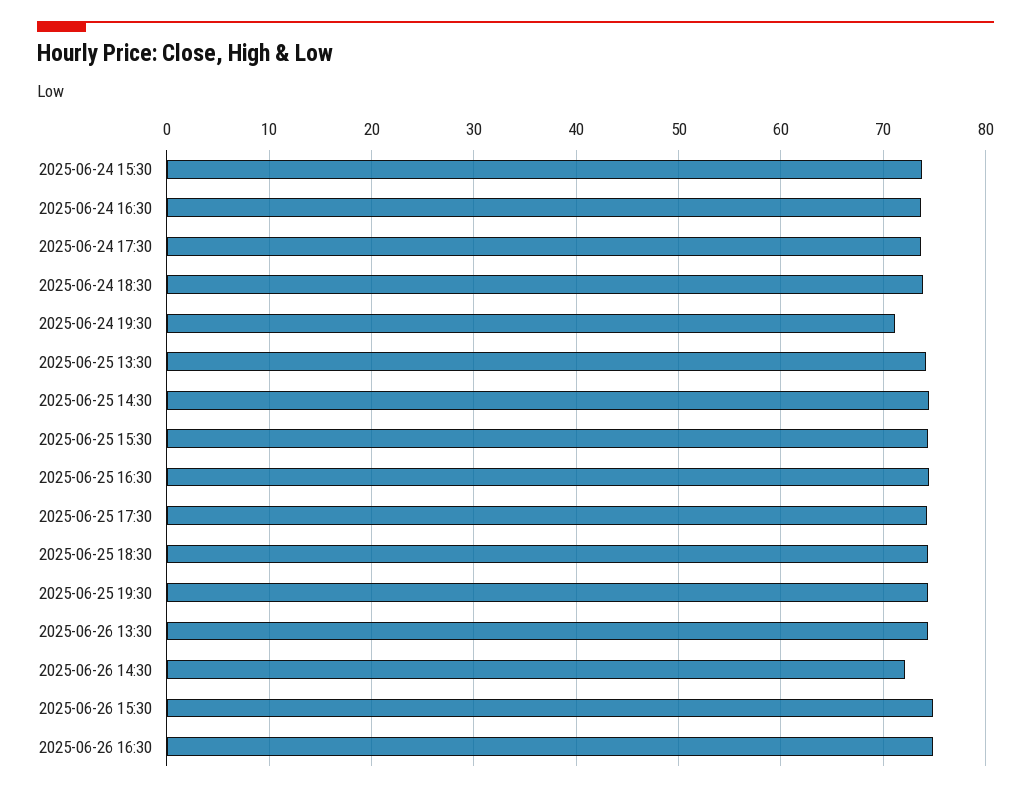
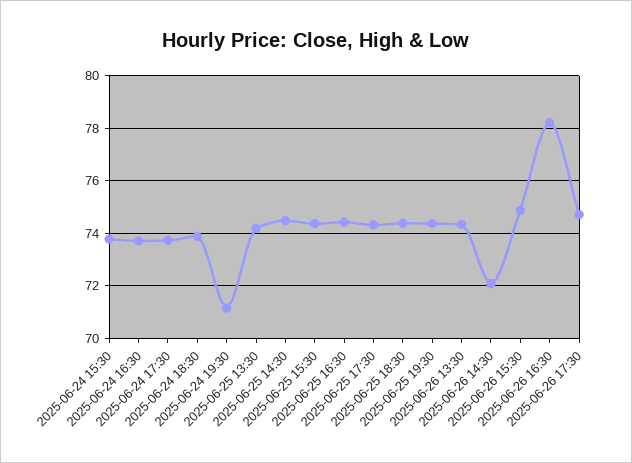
2025-06-26 16:30: 75 -> 78.25
2025-06-26 17:30: none -> 74.75

